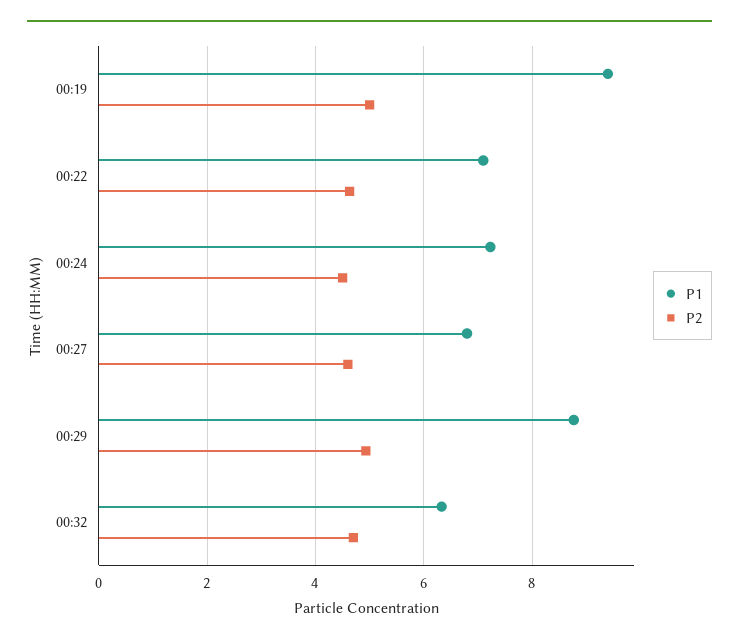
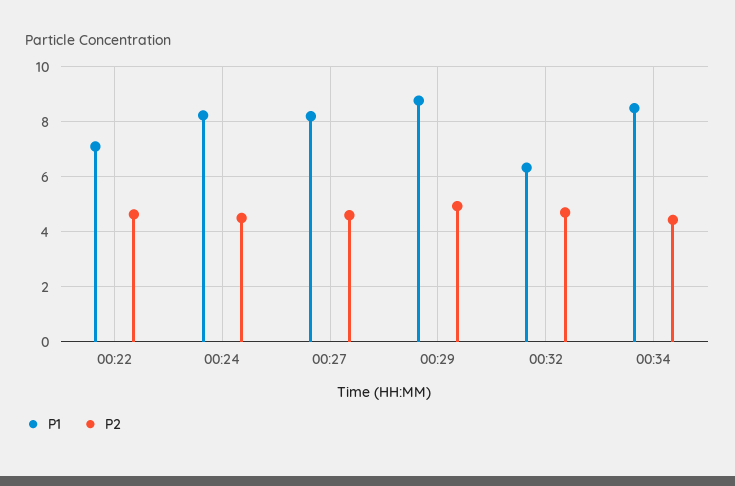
P1, 00:19: 9.4 -> none
P2, 00:19: 5 -> none
P1, 00:24: 7.2 -> 8.25
P1, 00:27: 6.8 -> 8.25
P1, 00:34: none -> 8.5
P2, 00:34: none -> 4.5

